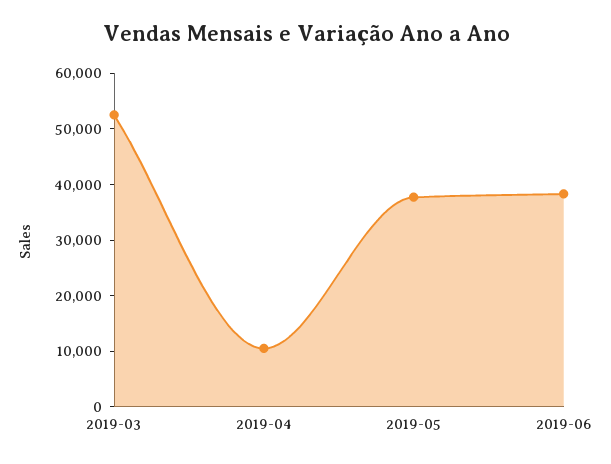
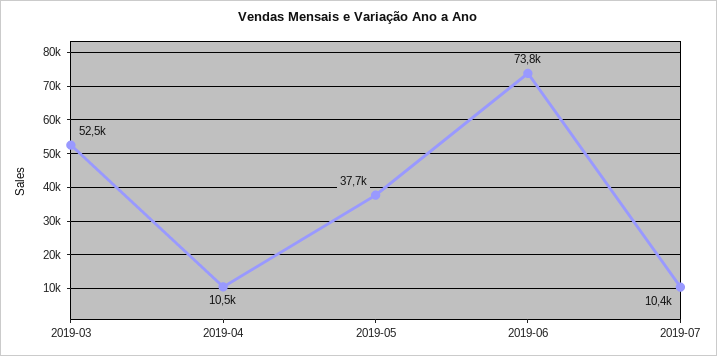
2019-06: 38000 -> 73800
2019-07: none -> 10400

